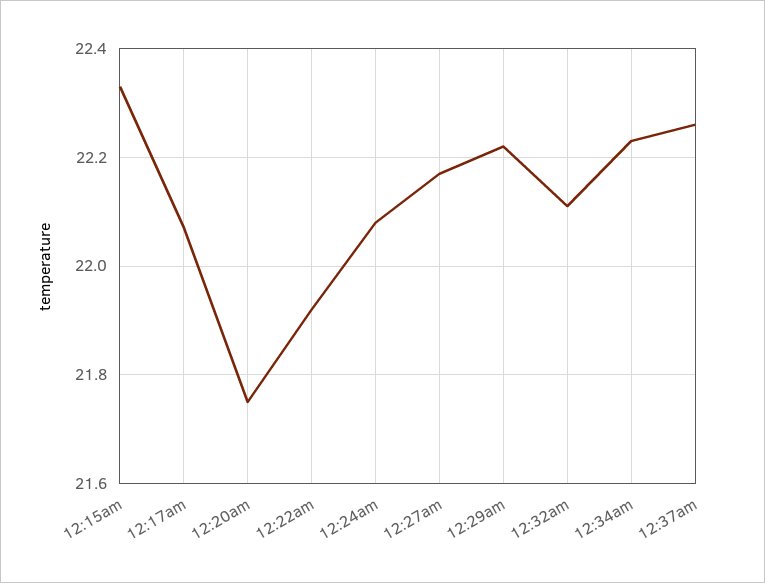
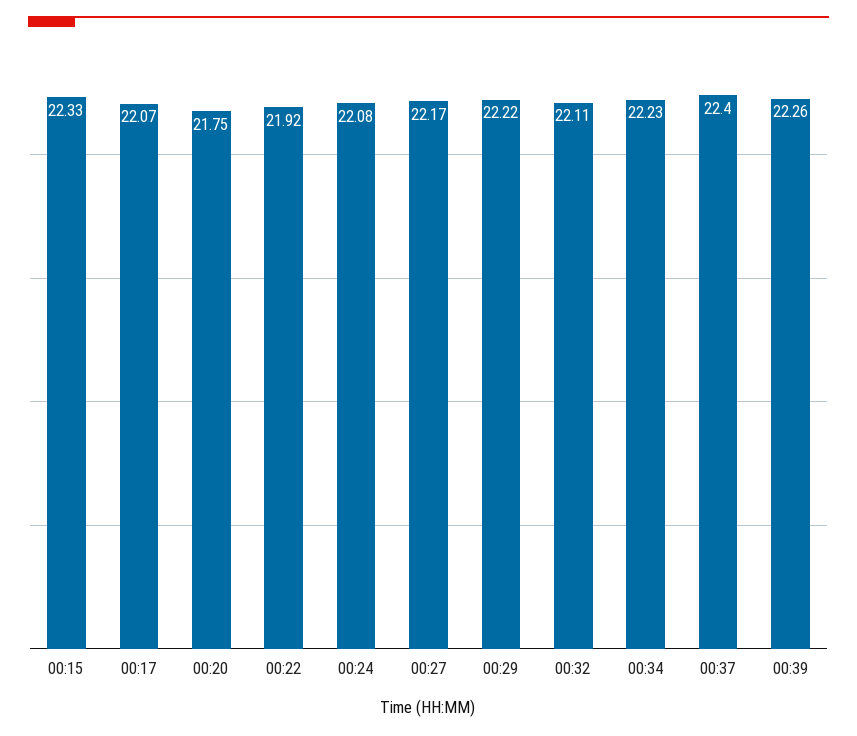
12:37am: 22.25 -> 22.4
00:39: none -> 22.26

